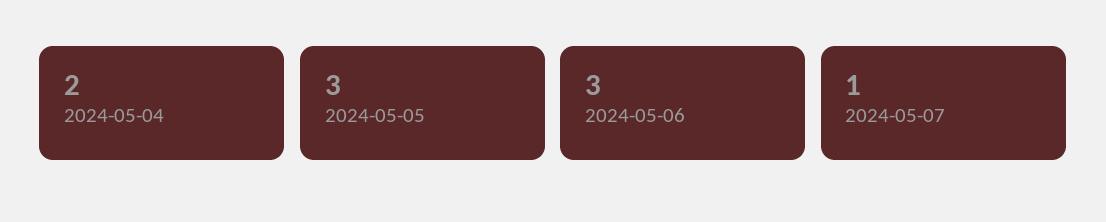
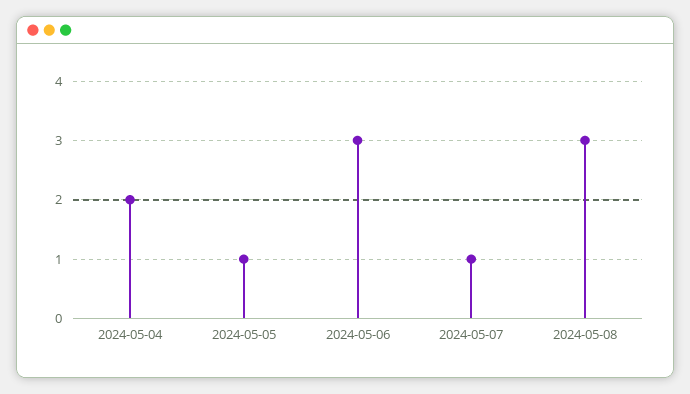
2024-05-05: 3 -> 1
2024-05-08: none -> 3

